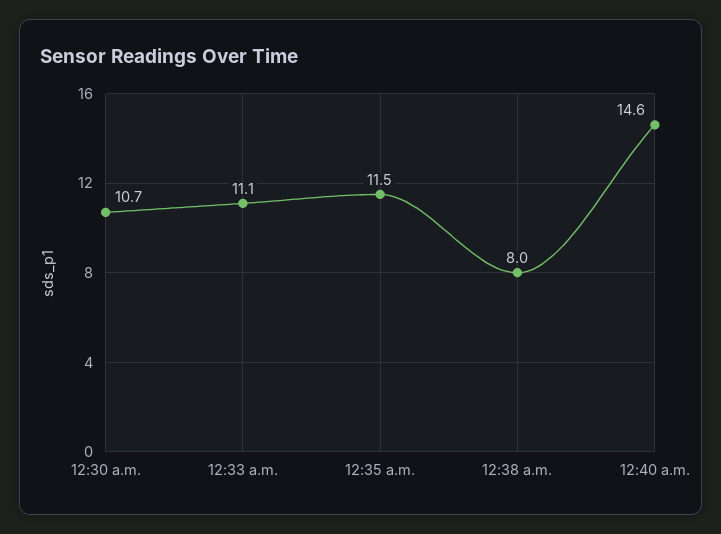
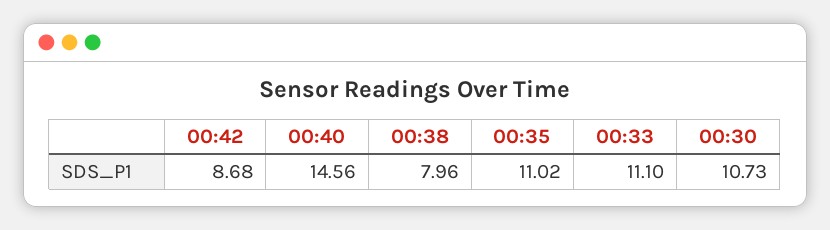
12:35 a.m.: 11.5 -> 11.02
00:42: none -> 8.68

